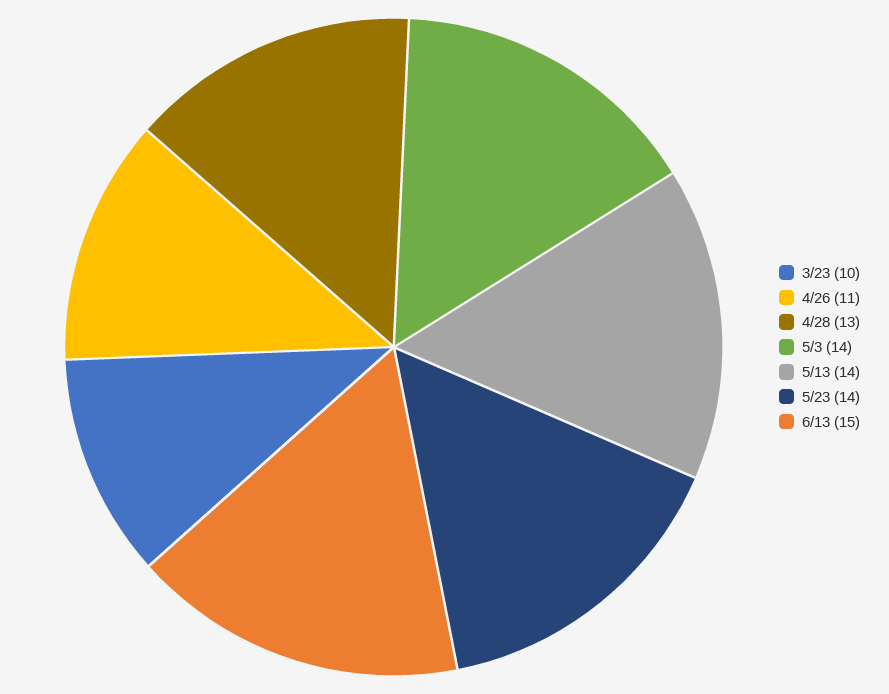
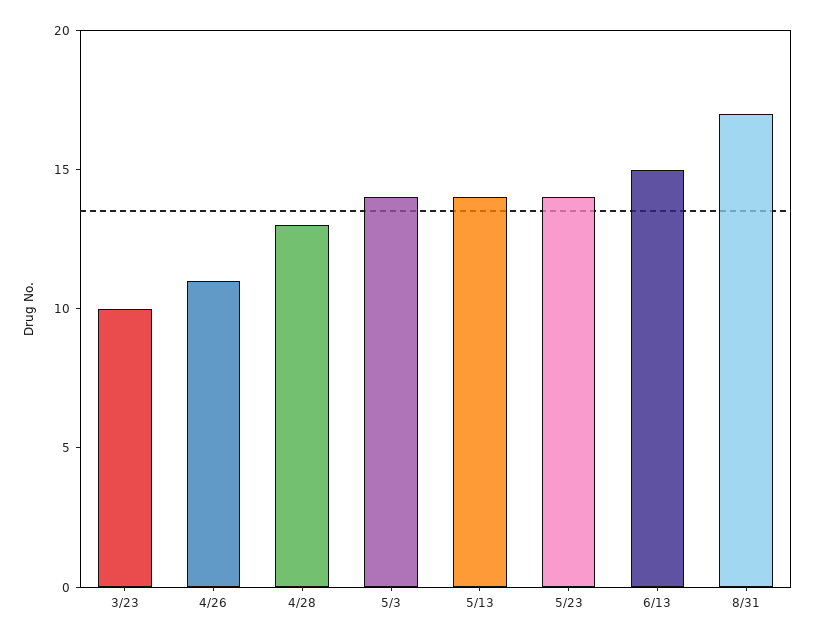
8/31: none -> 17

